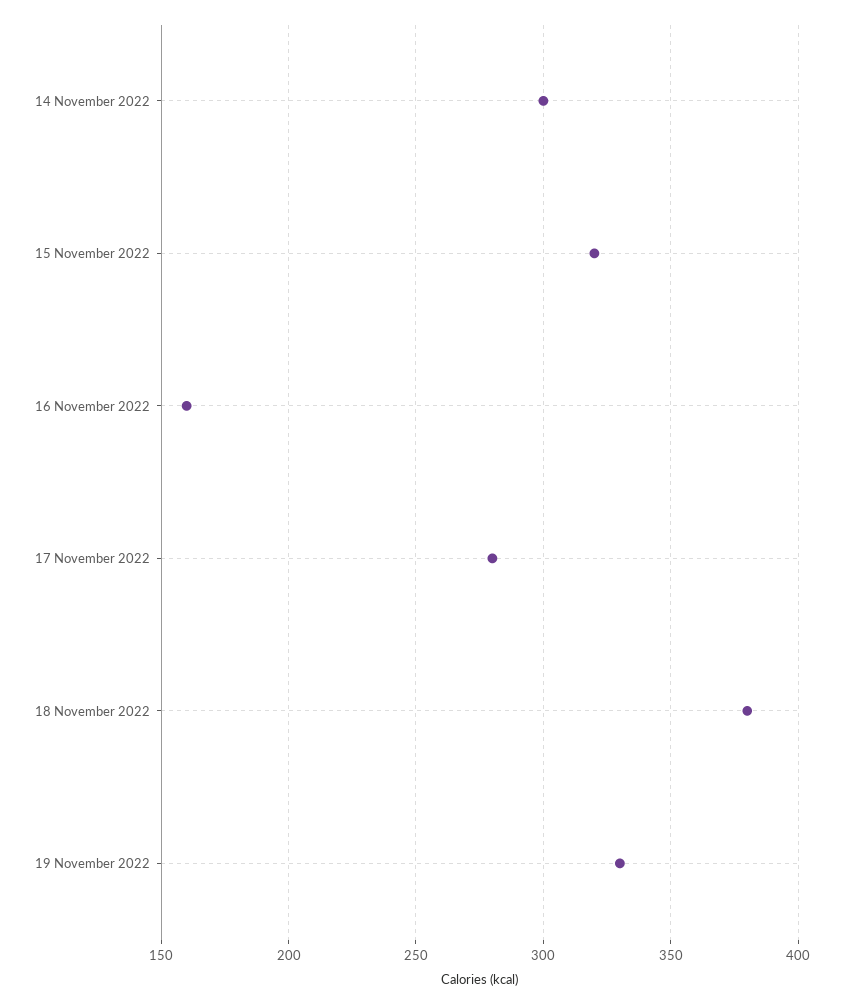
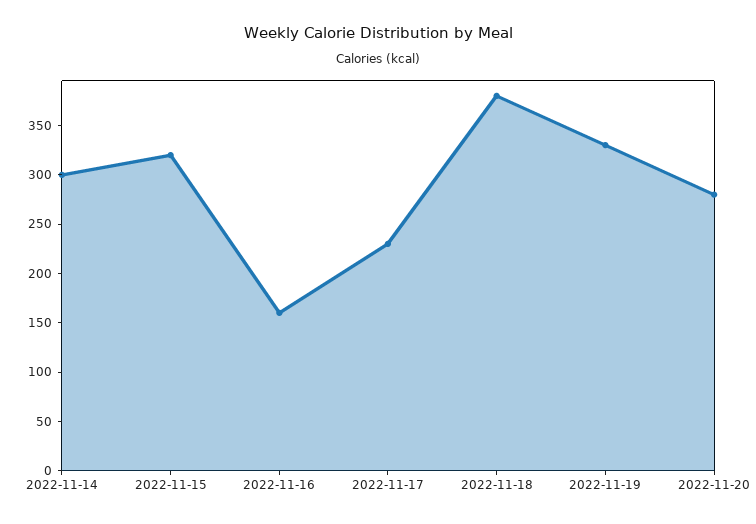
17 November 2022: 280 -> 230
2022-11-20: none -> 280

